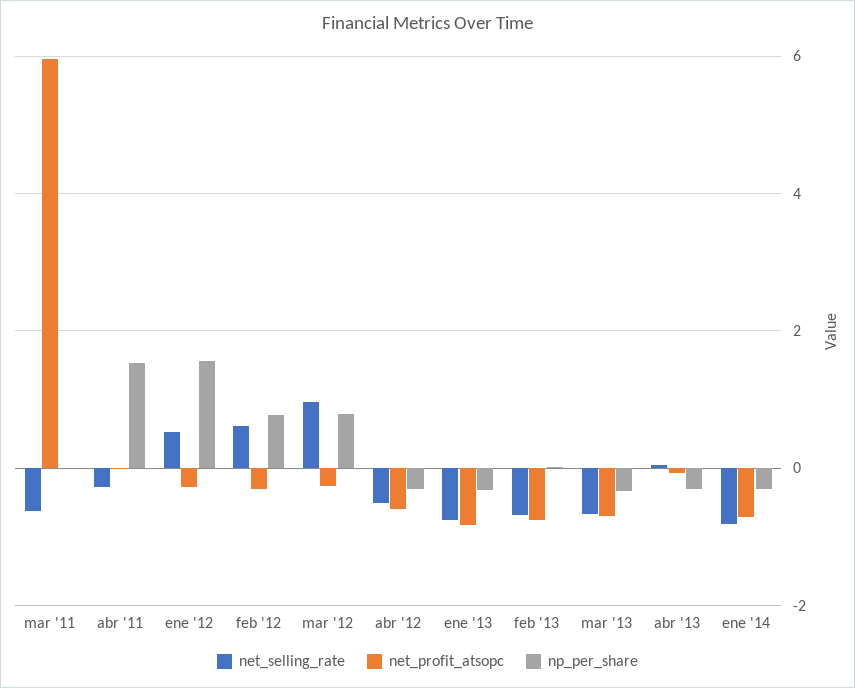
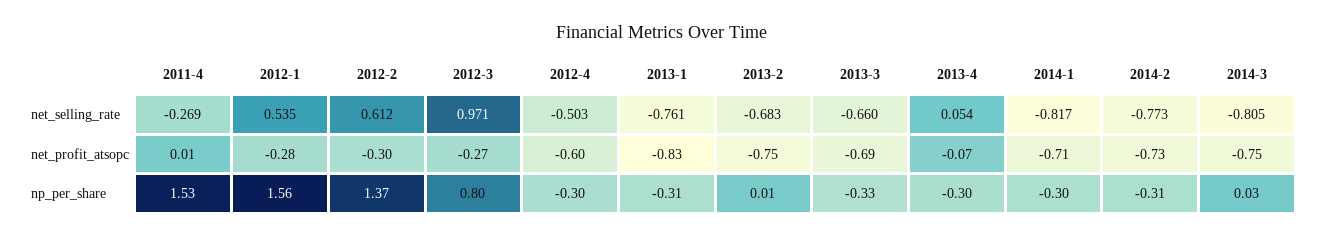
net_selling_rate, mar '11: -0.6 -> none
net_profit_atsopc, mar '11: 6 -> none
np_per_share, mar '11: 0 -> none
np_per_share, feb '12: 0.8 -> 1.37
net_selling_rate, 2014-2: none -> -0.773
net_selling_rate, 2014-3: none -> -0.805
net_profit_atsopc, 2014-2: none -> -0.73
net_profit_atsopc, 2014-3: none -> -0.75
np_per_share, 2014-2: none -> -0.31
np_per_share, 2014-3: none -> 0.03

